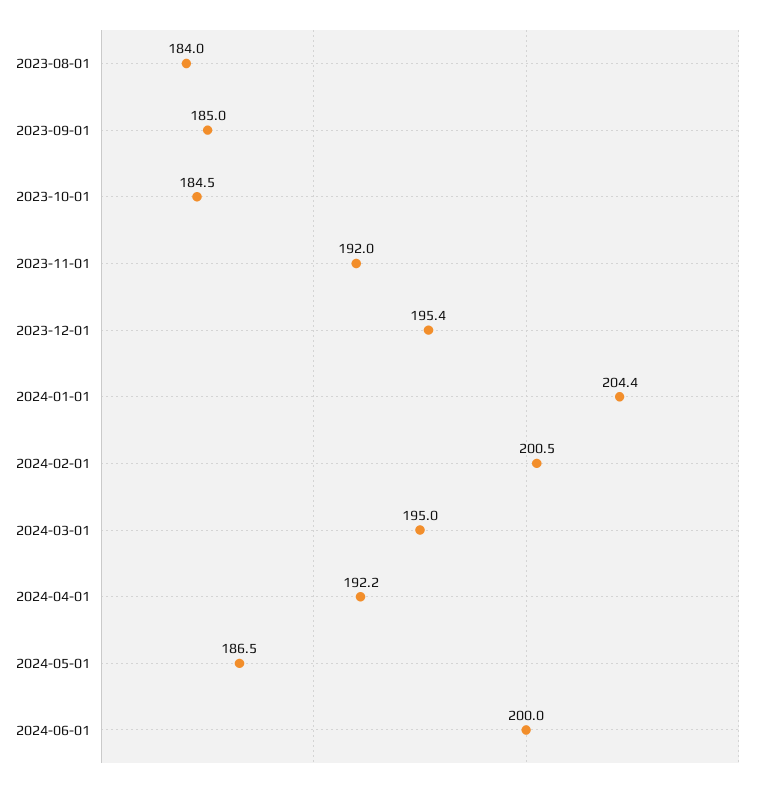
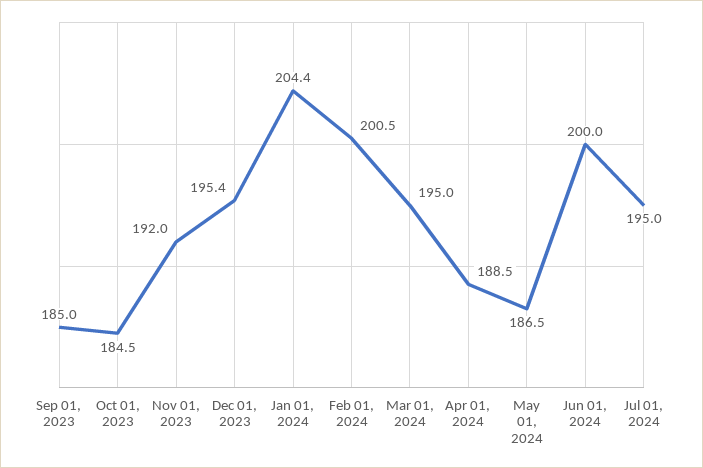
2023-08-01: 184 -> none
2024-04-01: 192.2 -> 188.5
Jul 01, 2024: none -> 195

